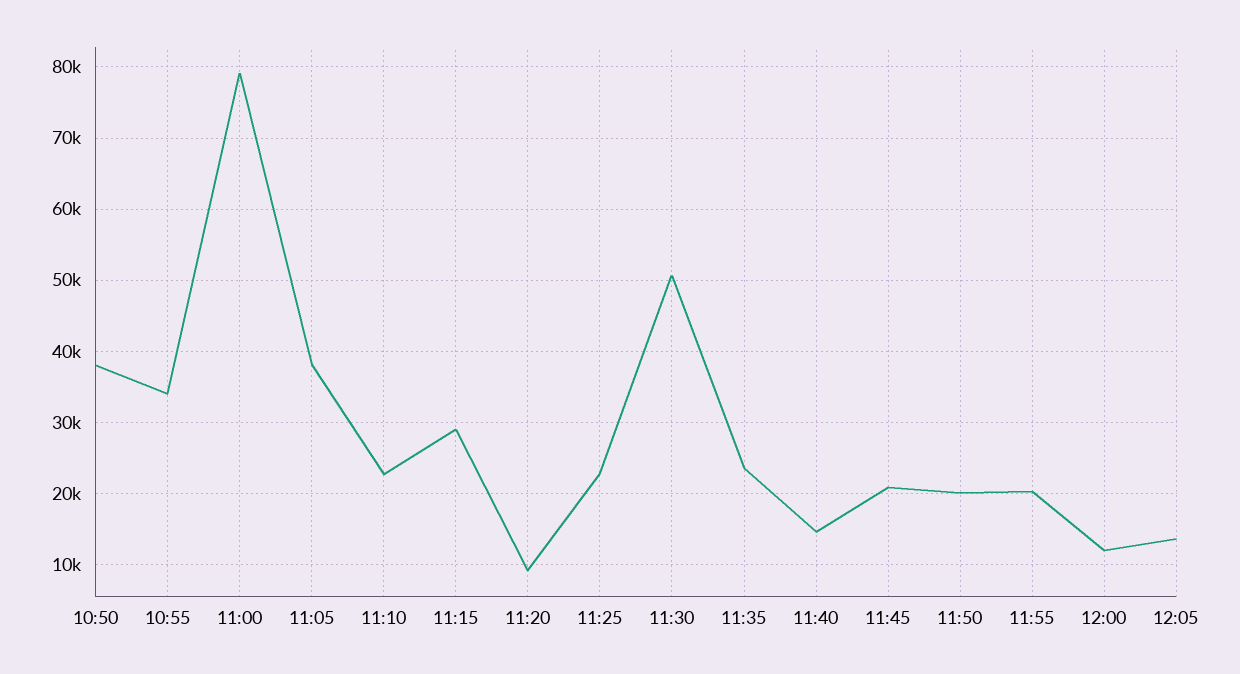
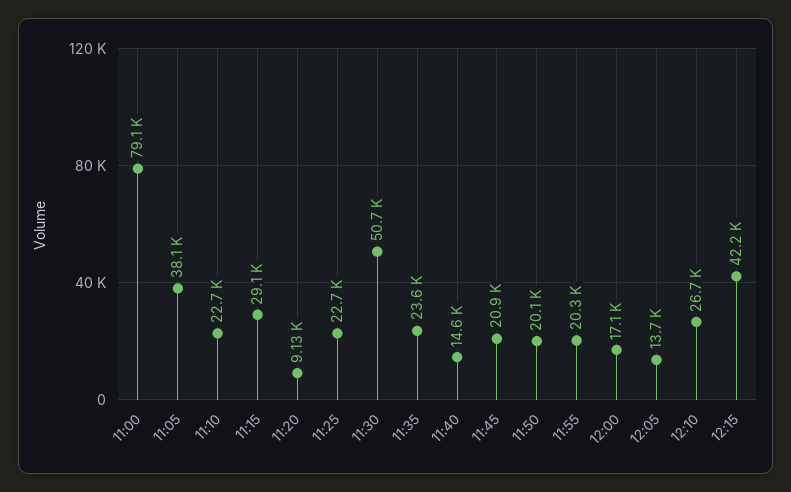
10:50: 38000 -> none
10:55: 34000 -> none
12:00: 12000 -> 17100
12:10: none -> 26700
12:15: none -> 42200

